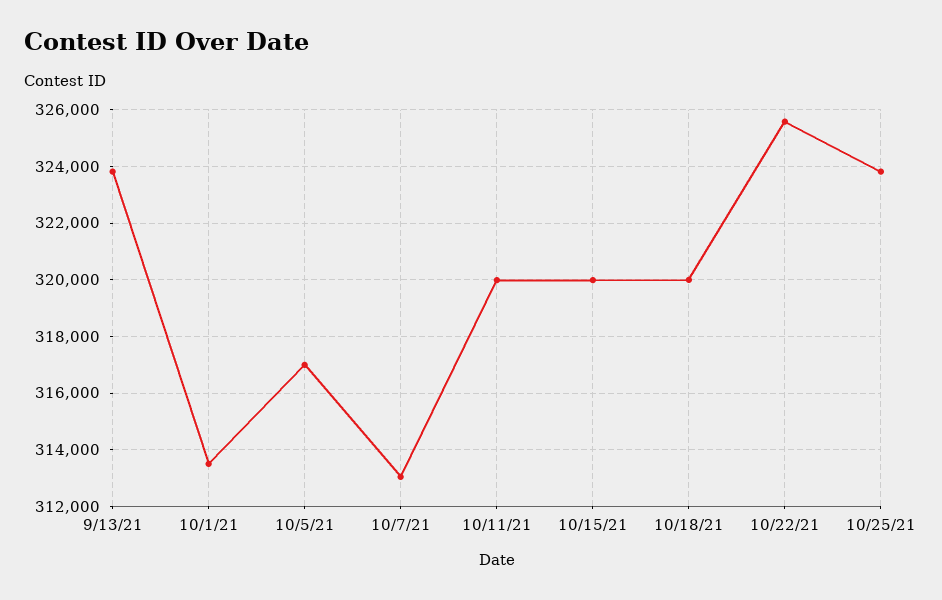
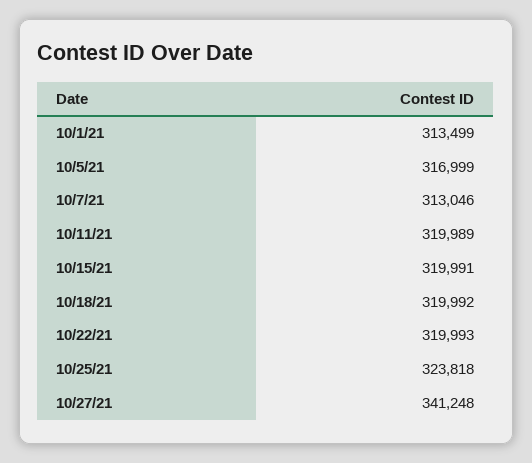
9/13/21: 323750 -> none
10/22/21: 325500 -> 319993
10/27/21: none -> 341248

